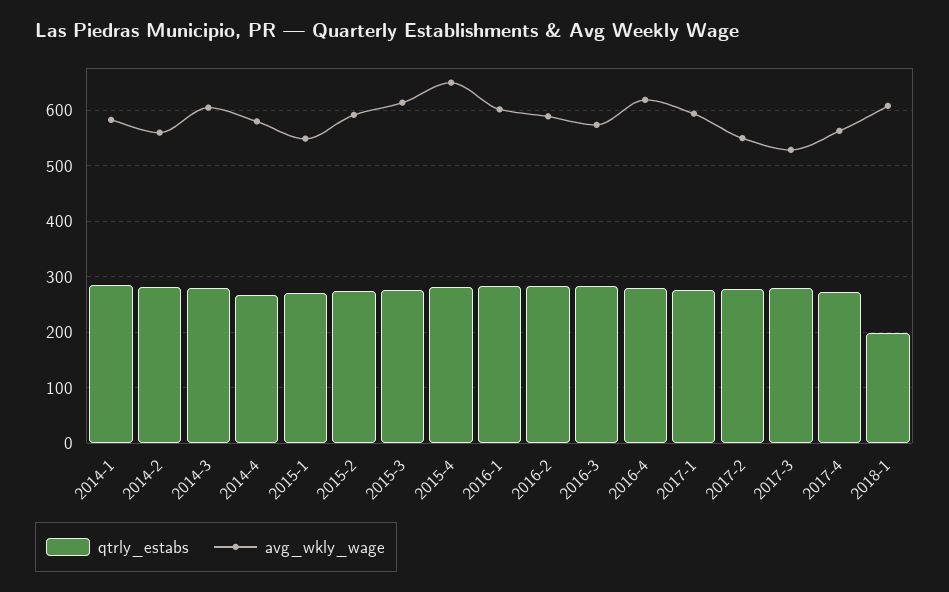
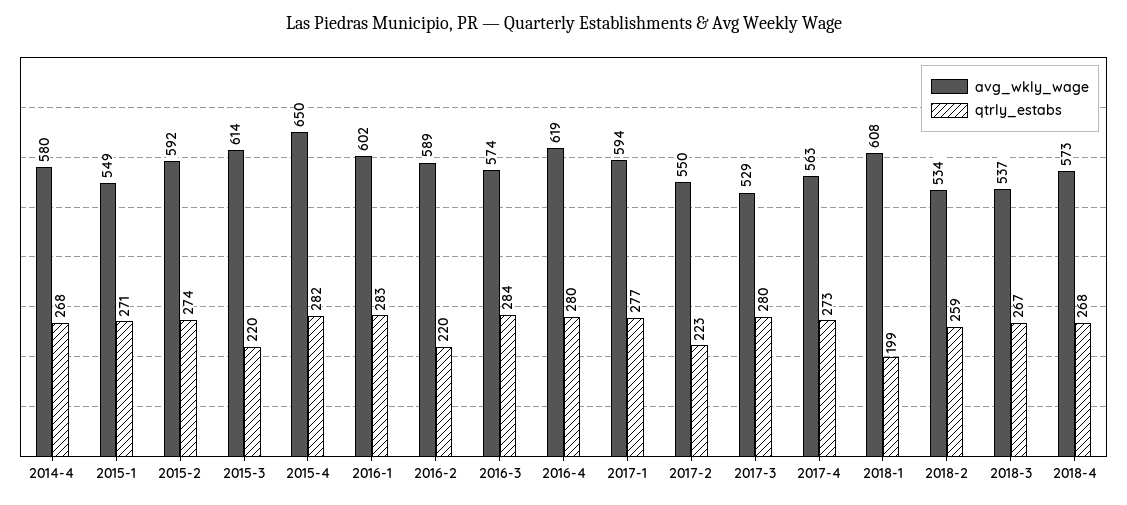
qtrly_estabs, 2014-1: 280 -> none
avg_wkly_wage, 2014-1: 580 -> none
qtrly_estabs, 2014-2: 280 -> none
avg_wkly_wage, 2014-2: 560 -> none
qtrly_estabs, 2014-3: 280 -> none
avg_wkly_wage, 2014-3: 600 -> none
qtrly_estabs, 2015-3: 280 -> 220
qtrly_estabs, 2016-2: 280 -> 220
qtrly_estabs, 2017-2: 280 -> 223
avg_wkly_wage, 2018-2: none -> 534
qtrly_estabs, 2018-2: none -> 259
avg_wkly_wage, 2018-3: none -> 537
qtrly_estabs, 2018-3: none -> 267
avg_wkly_wage, 2018-4: none -> 573
qtrly_estabs, 2018-4: none -> 268

